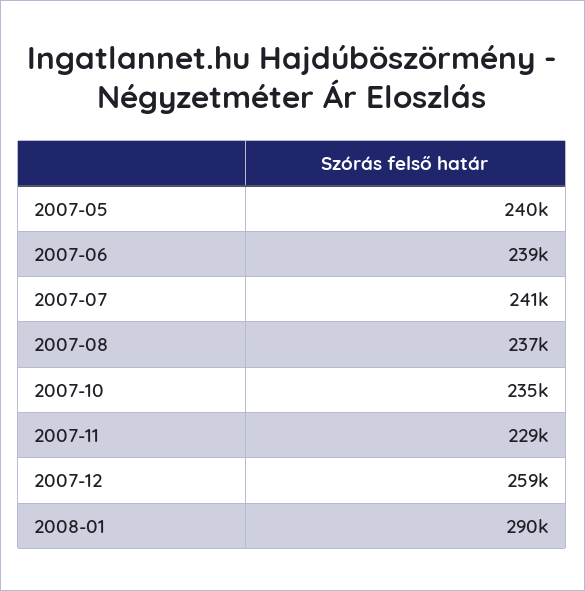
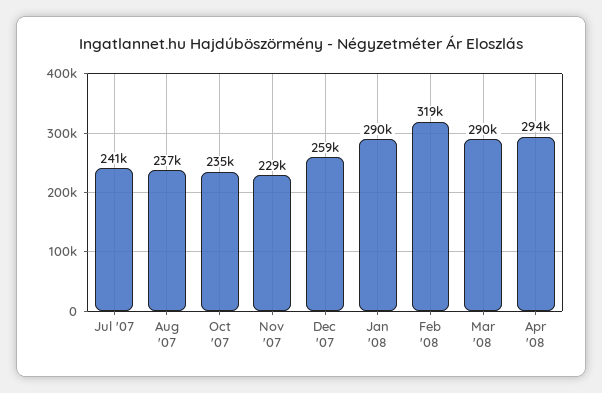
2007-05: 240000 -> none
2007-06: 239000 -> none
Feb '08: none -> 319000
Mar '08: none -> 290000
Apr '08: none -> 294000

